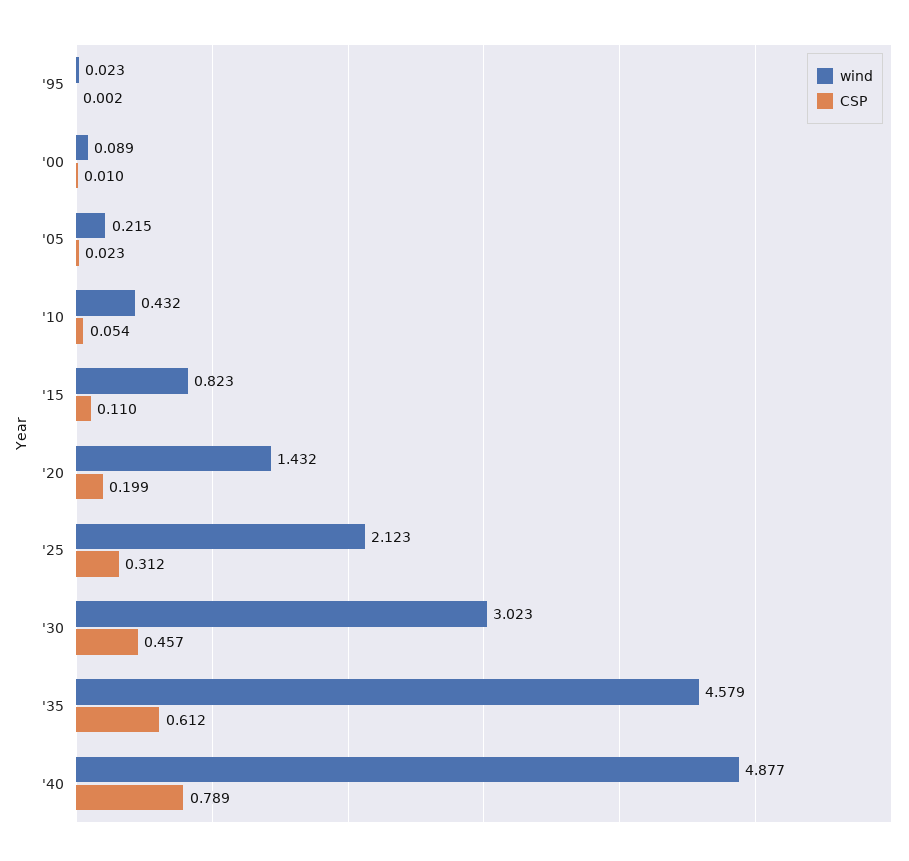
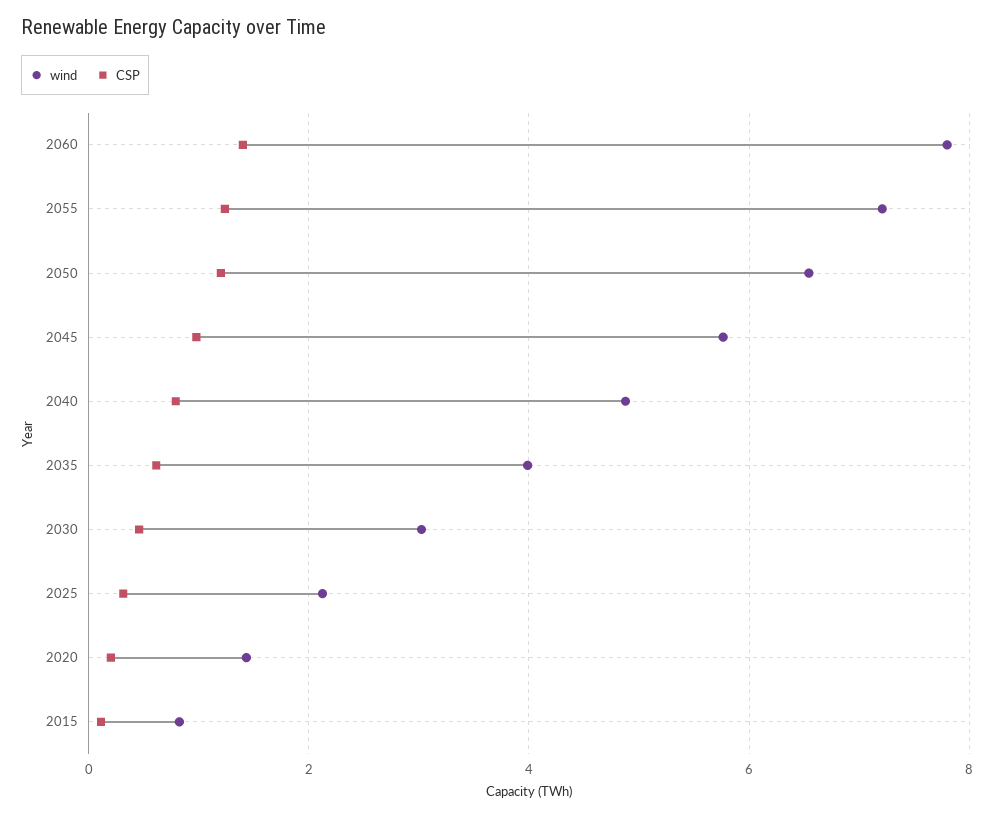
wind, '95: 0.023 -> none
CSP, '95: 0.002 -> none
wind, '00: 0.089 -> none
CSP, '00: 0.01 -> none
wind, '05: 0.215 -> none
CSP, '05: 0.023 -> none
wind, '10: 0.432 -> none
CSP, '10: 0.054 -> none
wind, '35: 4.579 -> 4
wind, 2060: none -> 7.8
CSP, 2060: none -> 1.4
wind, 2055: none -> 7.2
CSP, 2055: none -> 1.2
wind, 2050: none -> 6.6
CSP, 2050: none -> 1.2
wind, 2045: none -> 5.8
CSP, 2045: none -> 1

